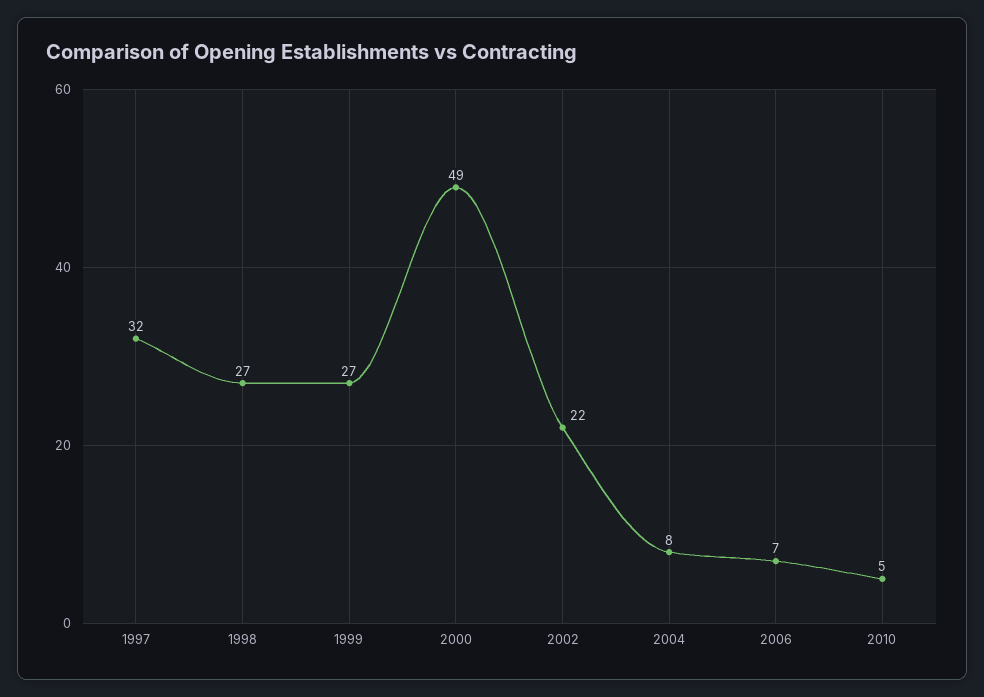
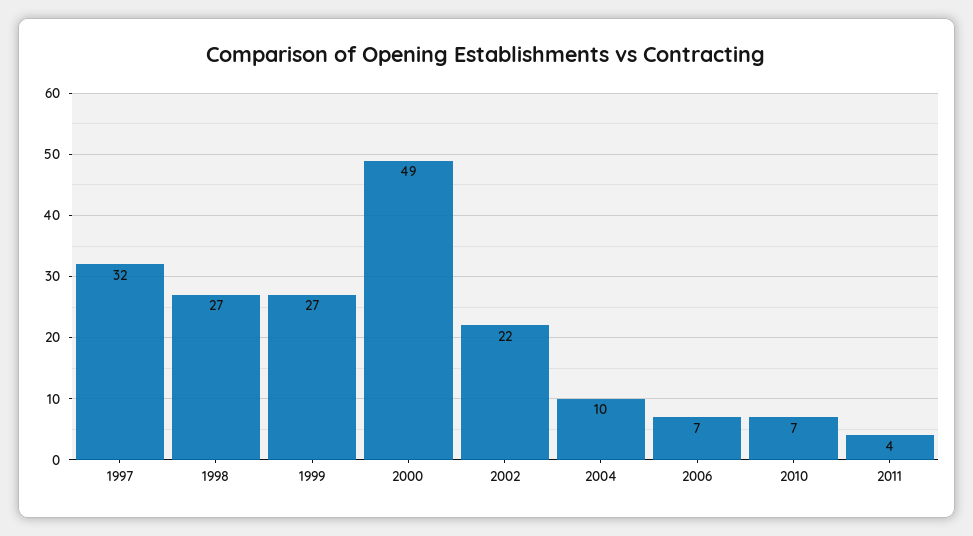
2004: 8 -> 10
2010: 5 -> 7
2011: none -> 4

